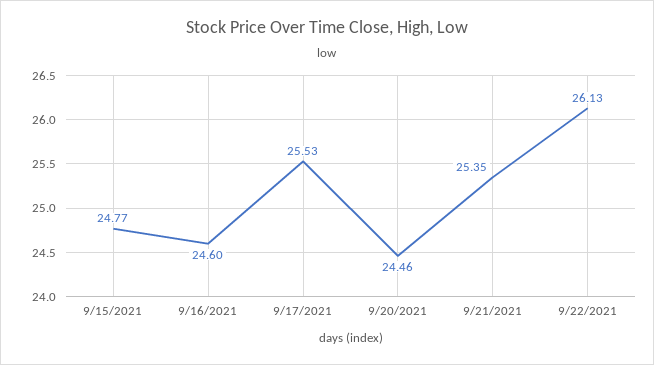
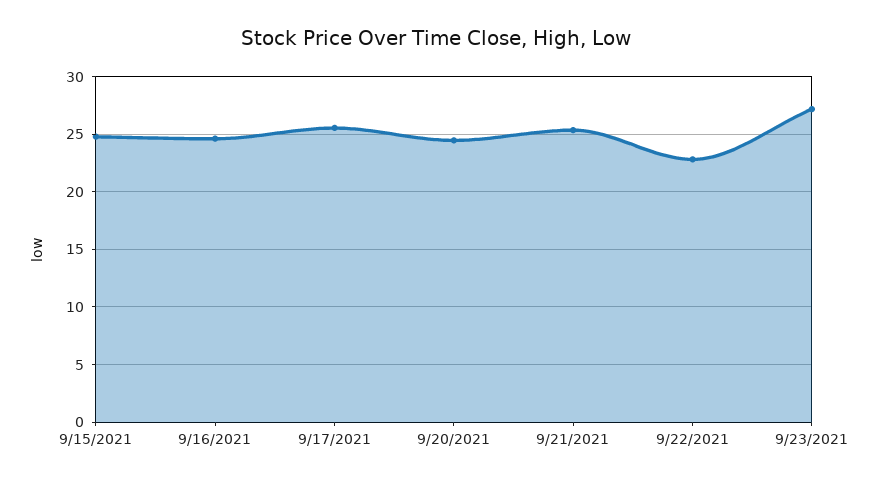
9/22/2021: 26.13 -> 23
9/23/2021: none -> 27

